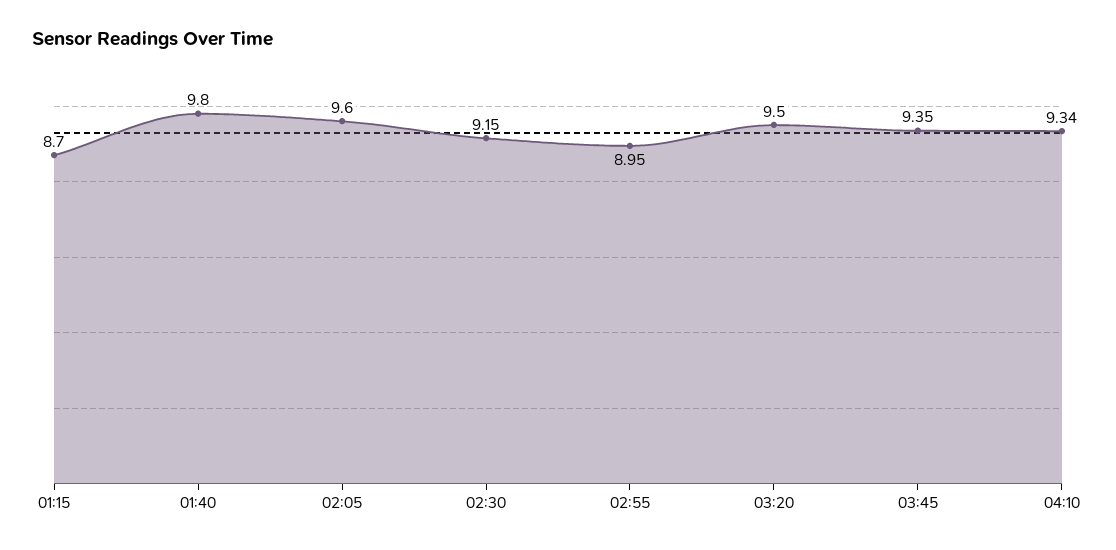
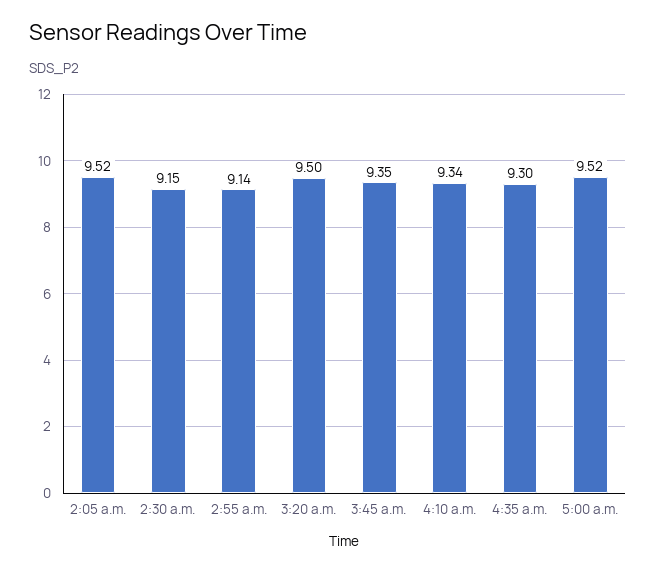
01:15: 8.7 -> none
01:40: 9.8 -> none
02:05: 9.6 -> 9.52
02:55: 8.95 -> 9.14
4:35 a.m.: none -> 9.3
5:00 a.m.: none -> 9.52

